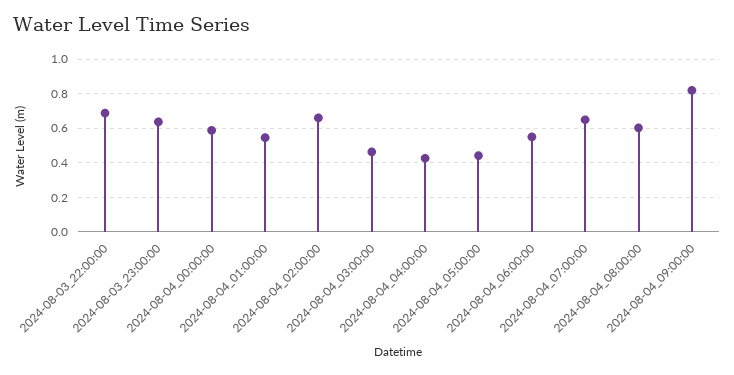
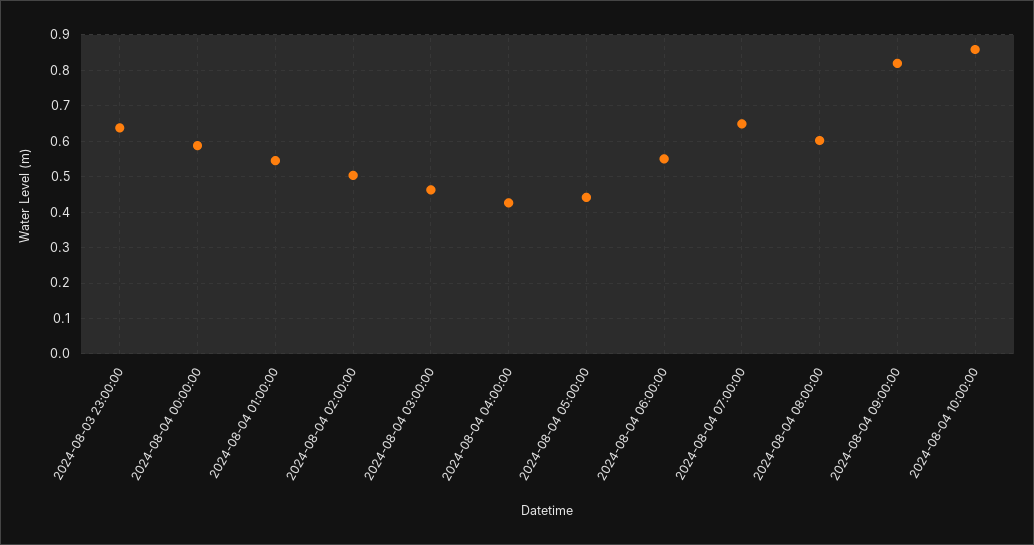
2024-08-03_22:00:00: 0.7 -> none
2024-08-04_02:00:00: 0.65 -> 0.5
2024-08-04 10:00:00: none -> 0.86

